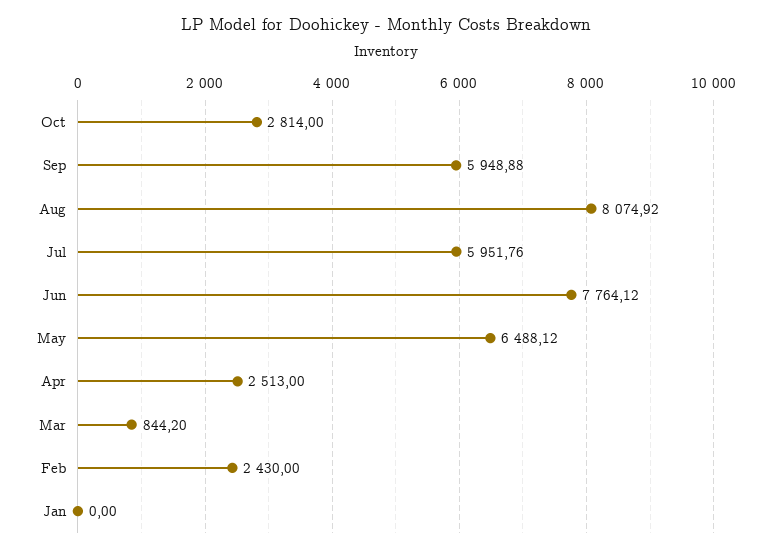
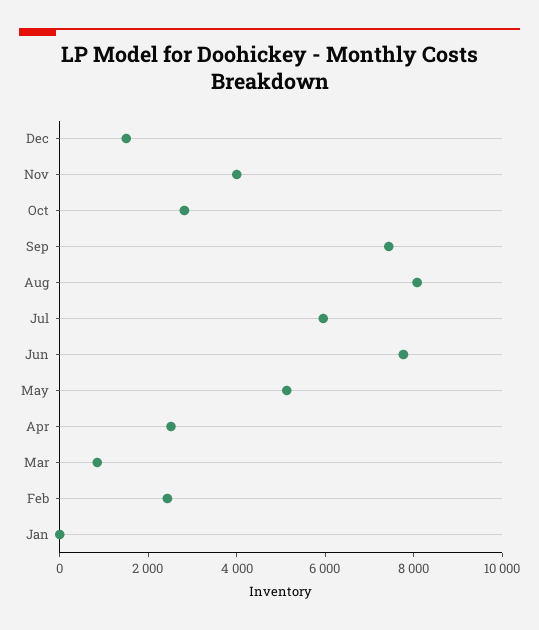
Sep: 5948.88 -> 7500
May: 6488.12 -> 5000
Dec: none -> 1500
Nov: none -> 4000

